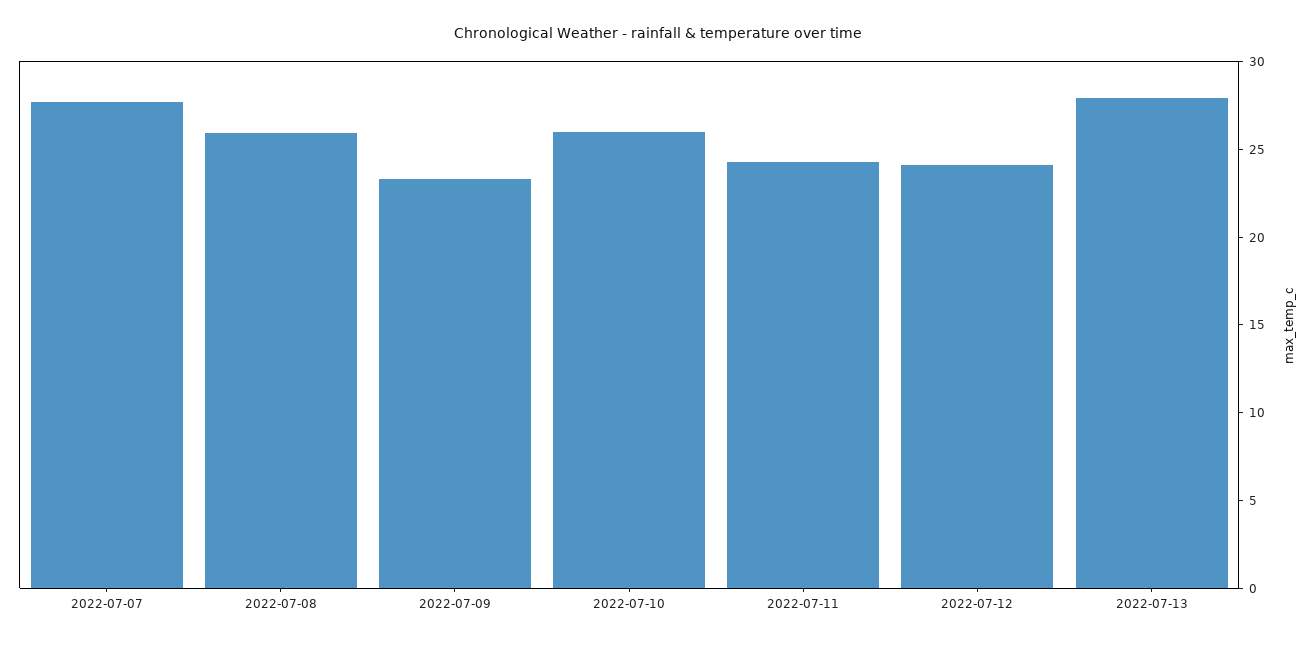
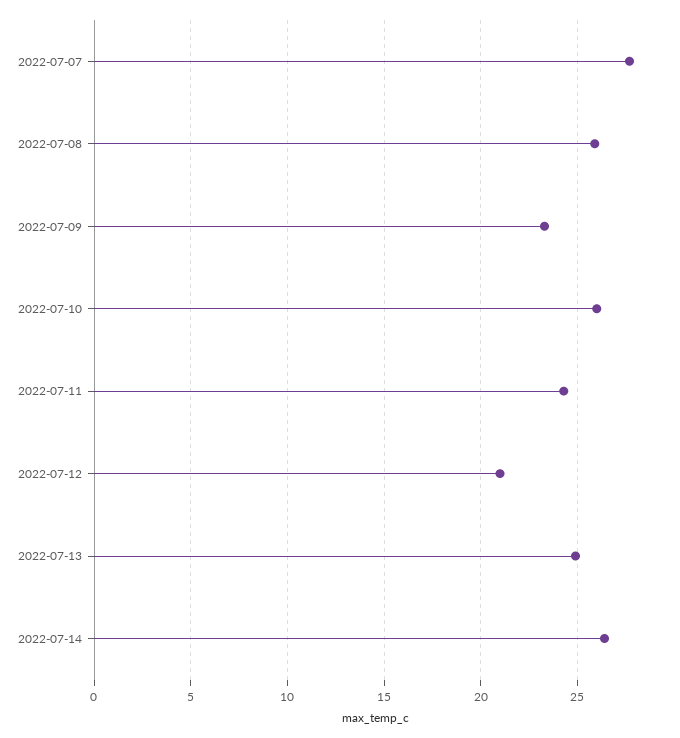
2022-07-12: 24 -> 21
2022-07-13: 28 -> 25
2022-07-14: none -> 26.5

